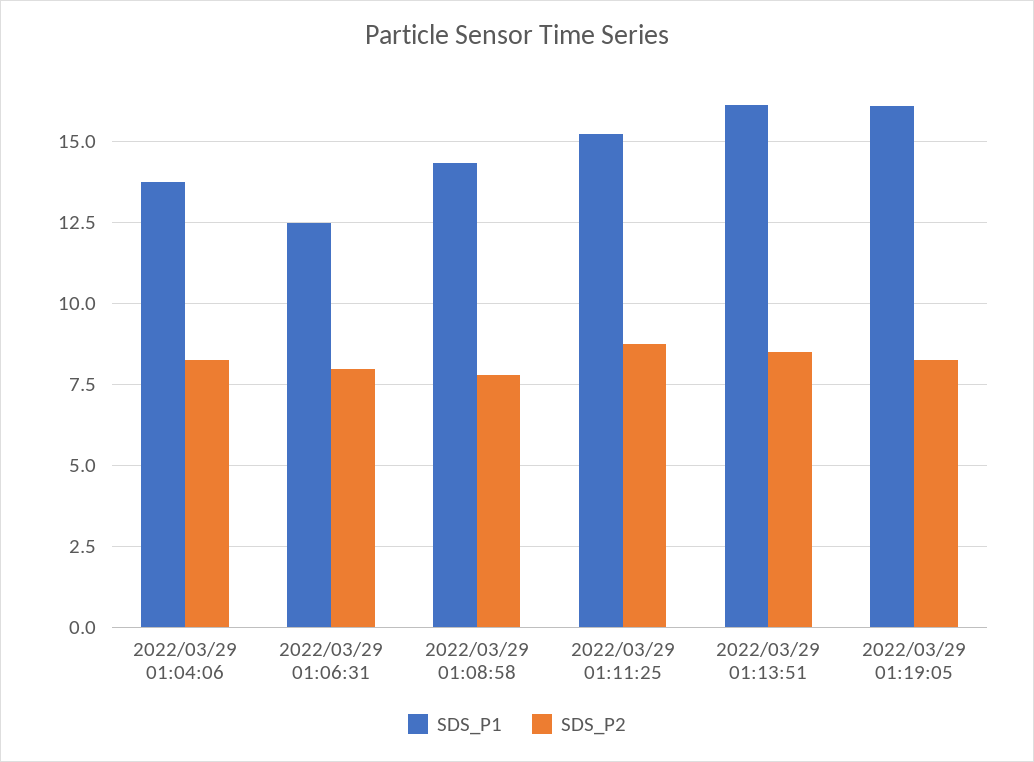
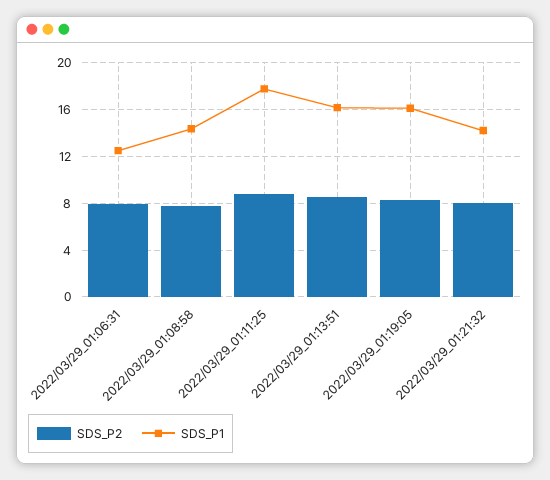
SDS_P1, 2022/03/29 01:04:06: 13.75 -> none
SDS_P2, 2022/03/29 01:04:06: 8.25 -> none
SDS_P1, 2022/03/29 01:11:25: 15.25 -> 18
SDS_P2, 2022/03/29_01:21:32: none -> 8
SDS_P1, 2022/03/29_01:21:32: none -> 14

